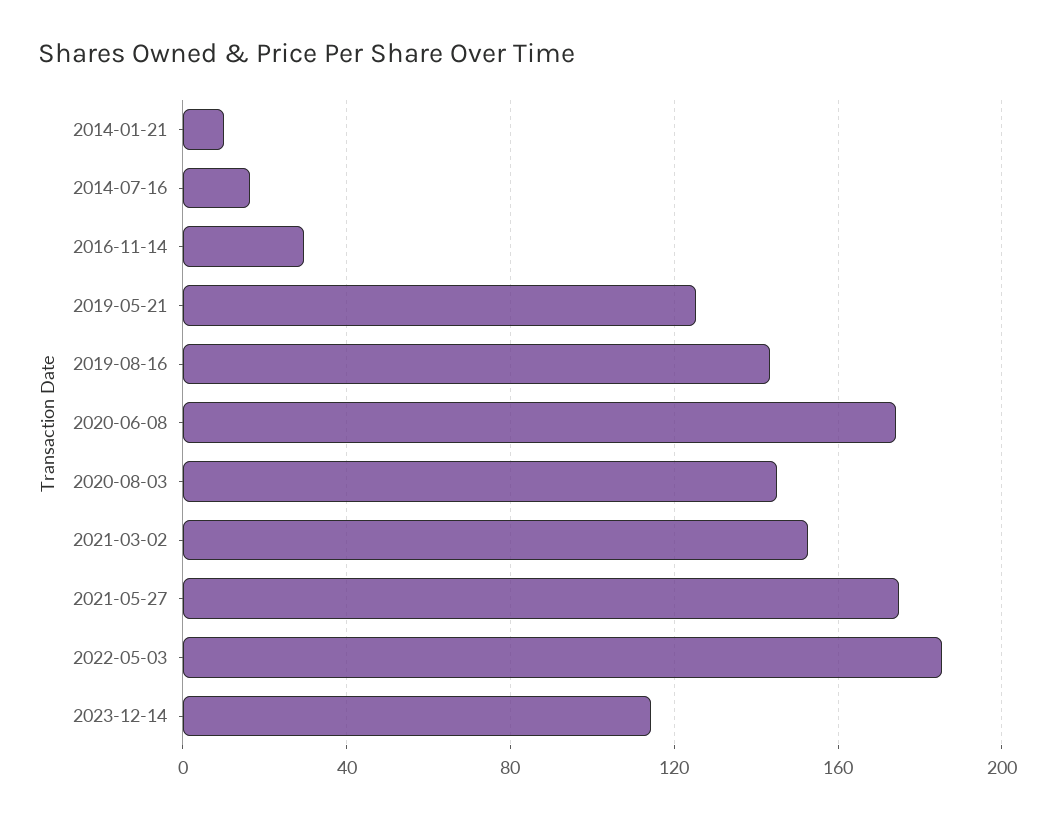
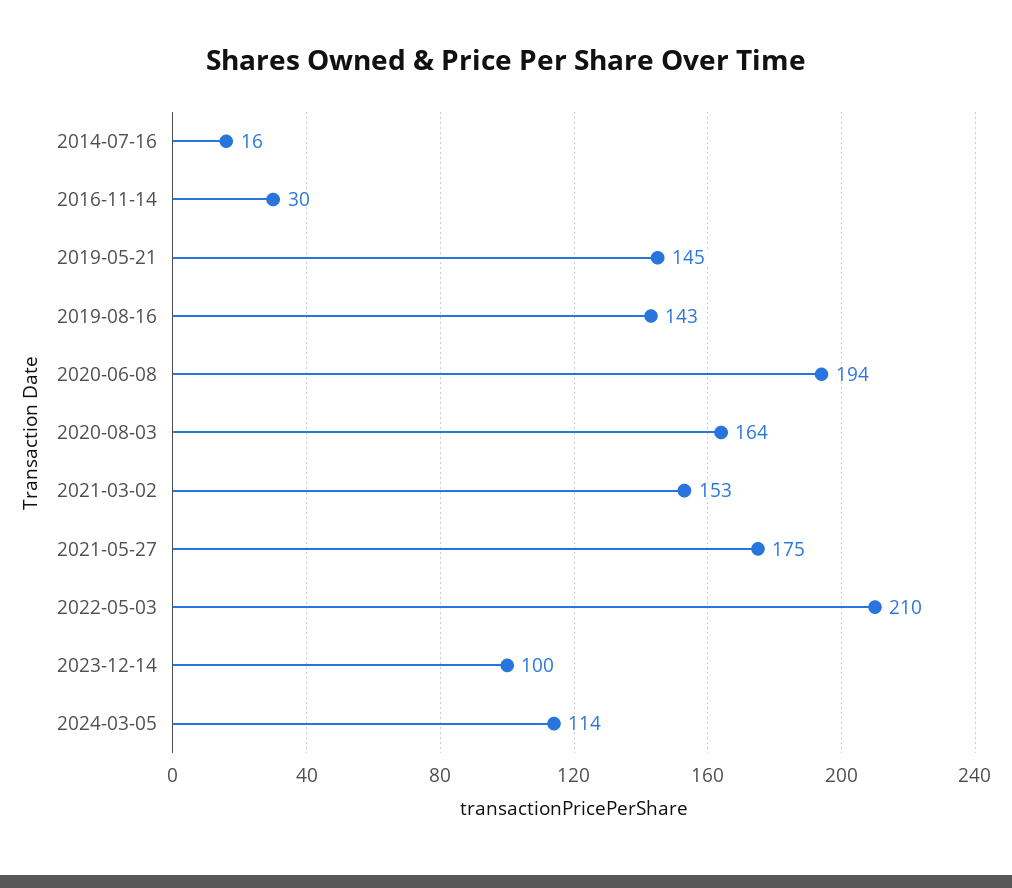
2014-01-21: 10 -> none
2019-05-21: 125 -> 145
2020-06-08: 175 -> 194
2020-08-03: 145 -> 164
2022-05-03: 185 -> 210
2023-12-14: 115 -> 100
2024-03-05: none -> 114

